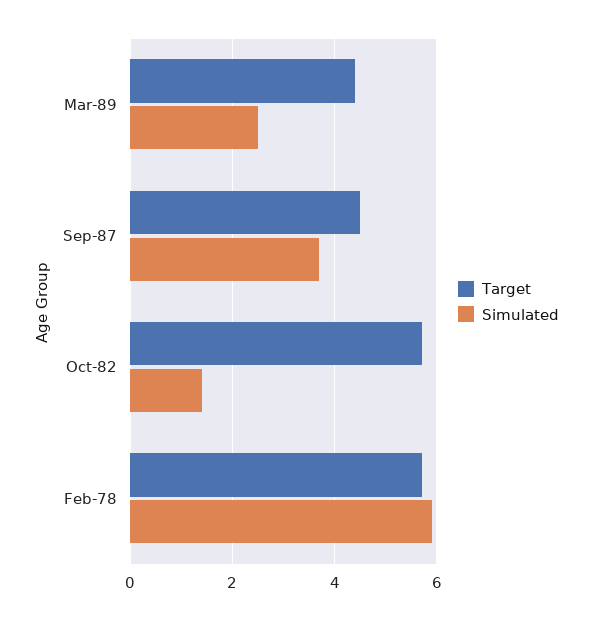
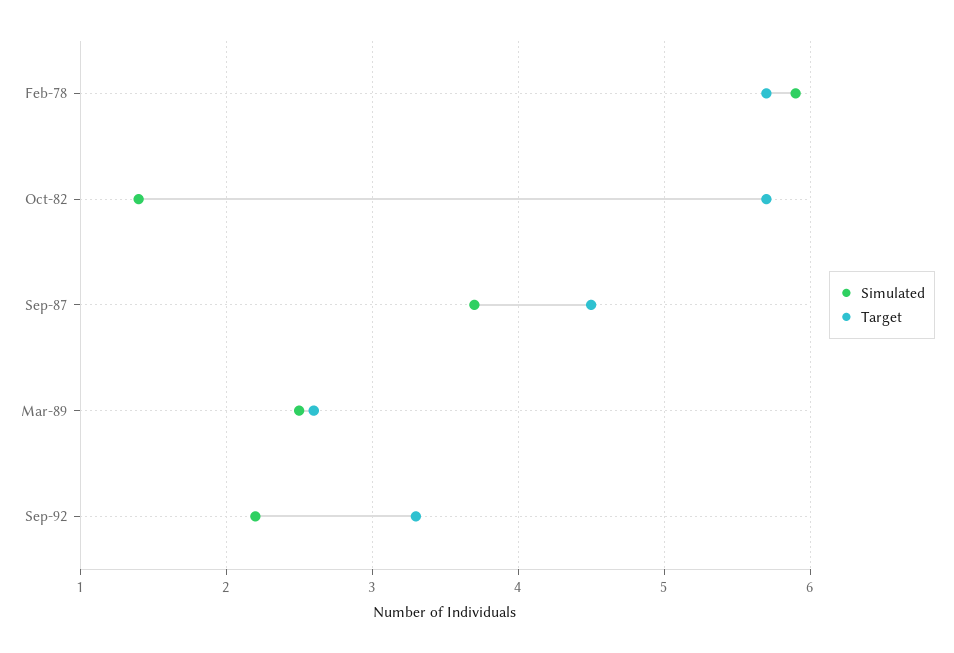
Target, Mar-89: 4.5 -> 2.6
Simulated, Sep-92: none -> 2.2
Target, Sep-92: none -> 3.3

